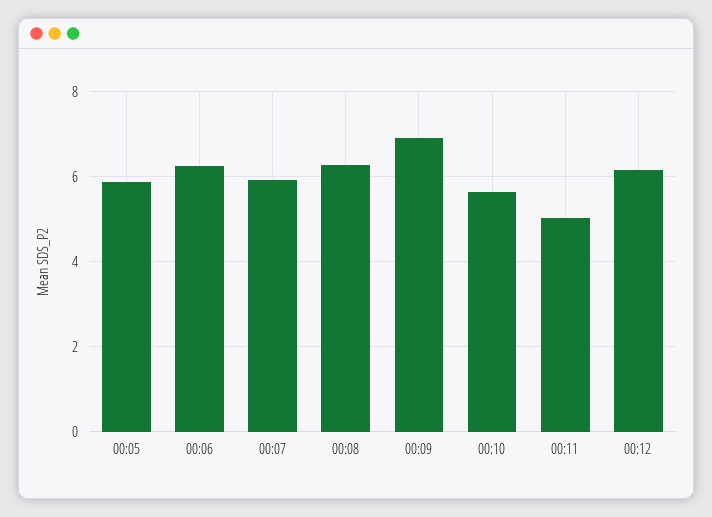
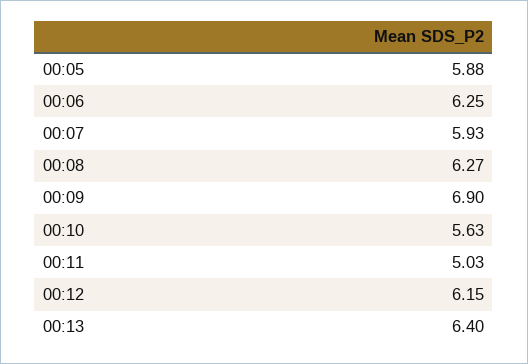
00:13: none -> 6.4

